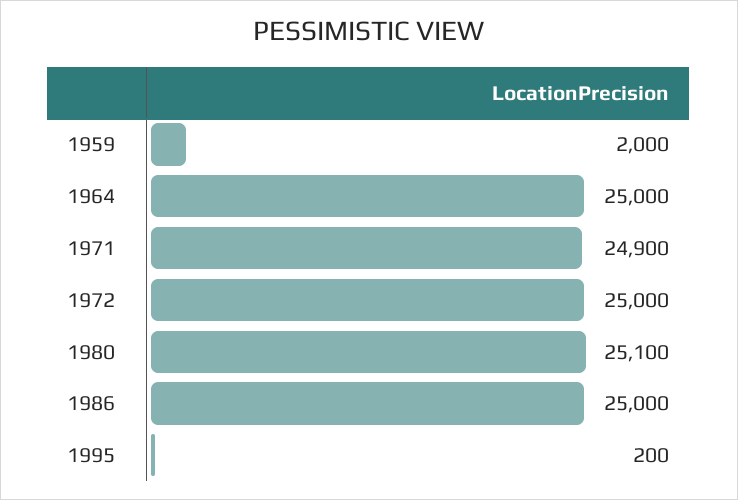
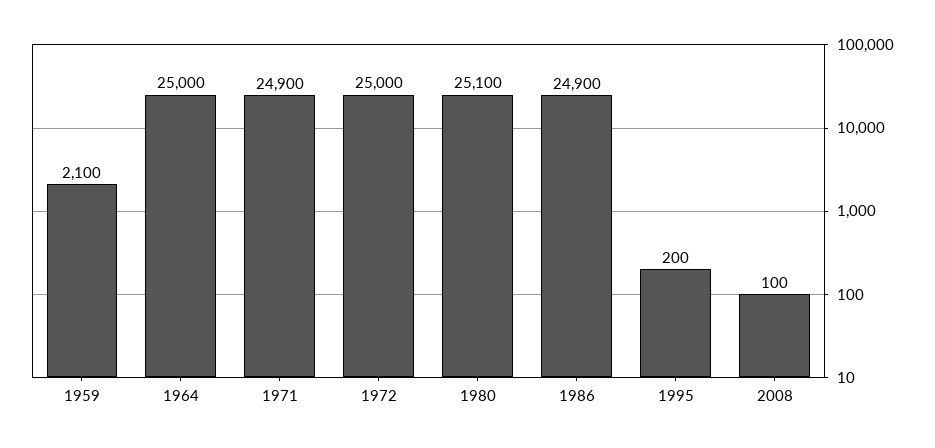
1959: 2000 -> 2100
1986: 25000 -> 24900
2008: none -> 100

